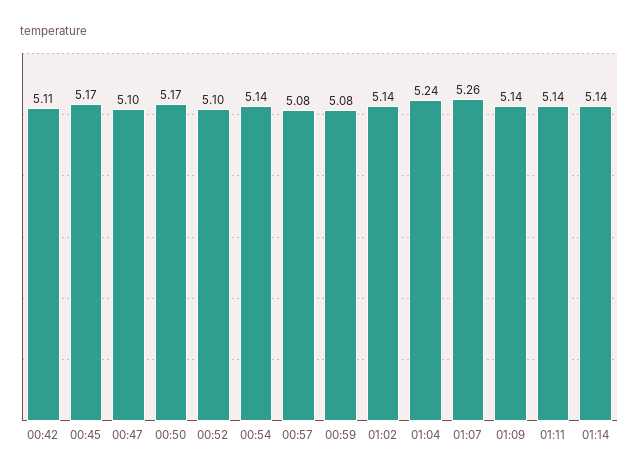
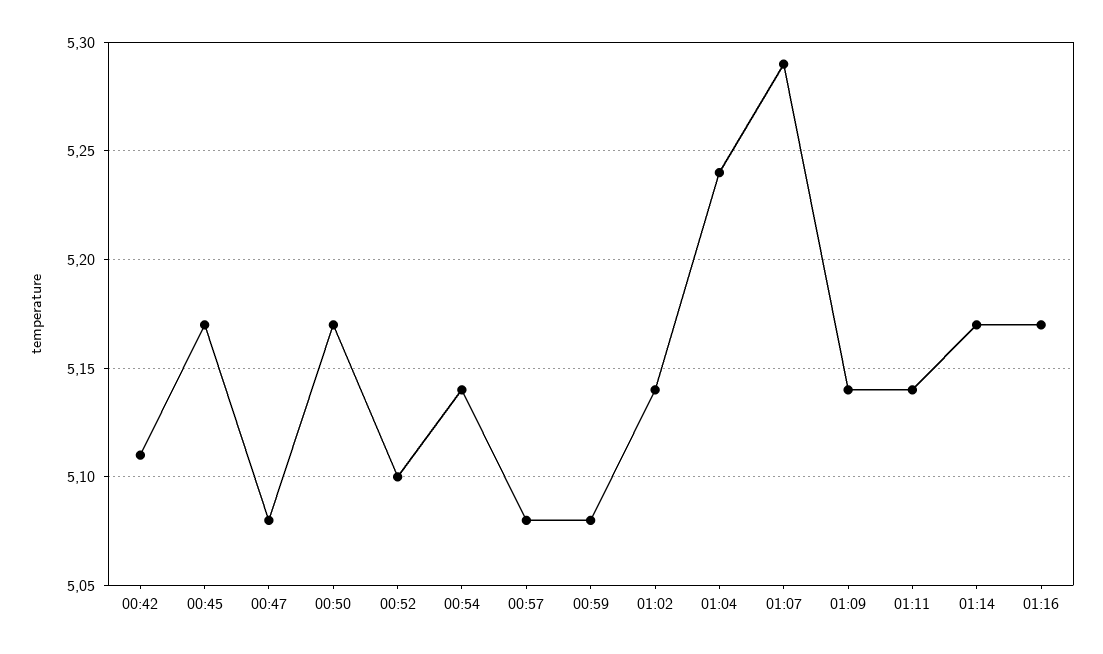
00:47: 5.1 -> 5.08
01:07: 5.26 -> 5.29
01:14: 5.14 -> 5.17
01:16: none -> 5.17

